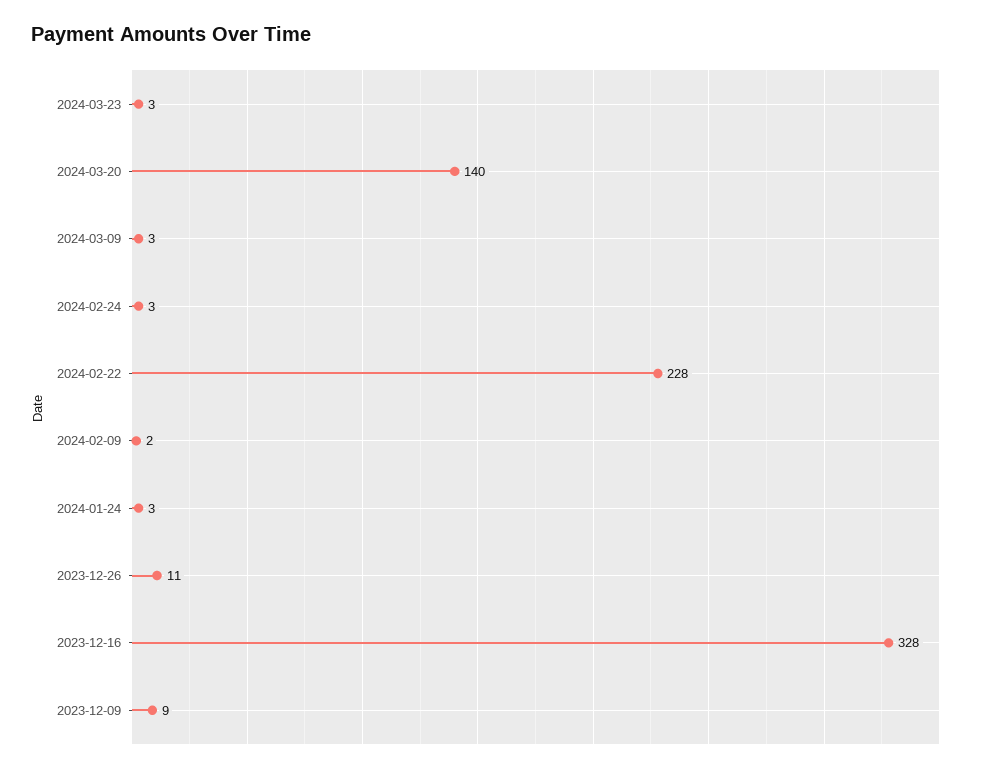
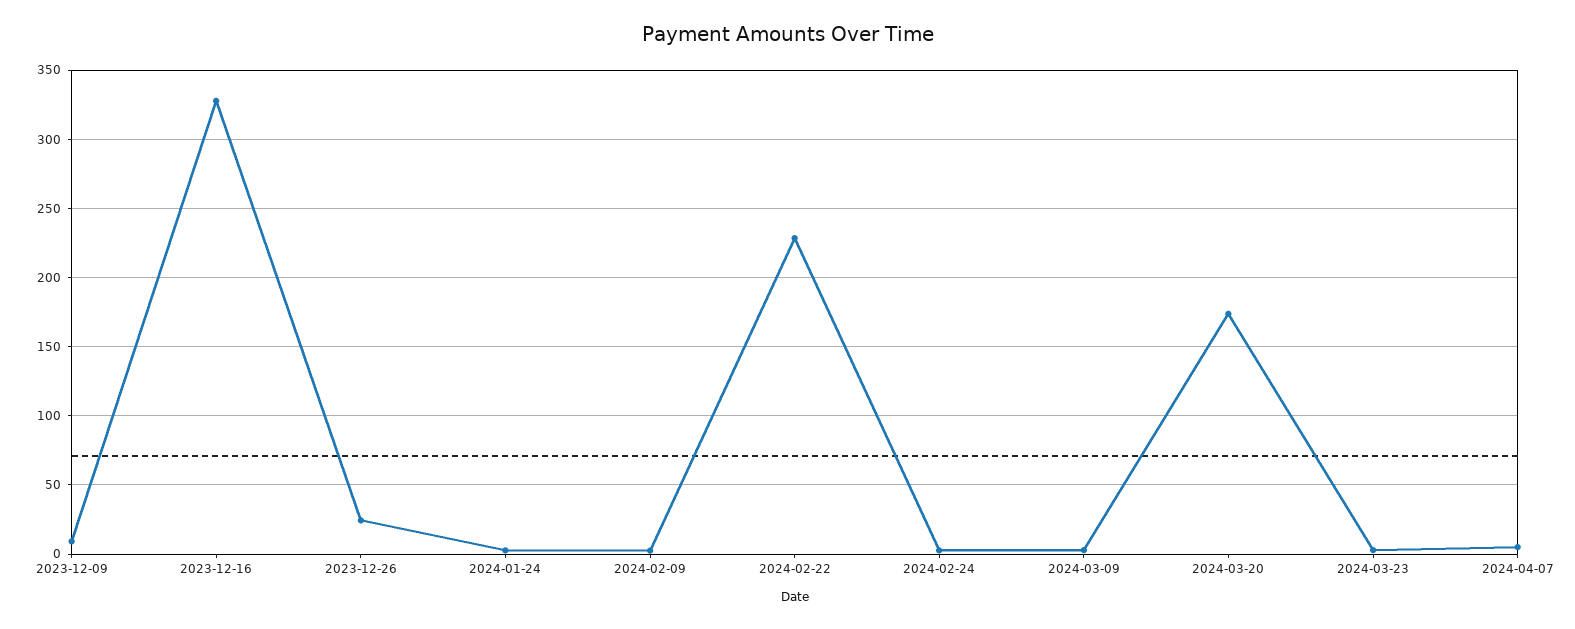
2024-03-20: 140 -> 175
2023-12-26: 11 -> 25
2024-04-07: none -> 5

